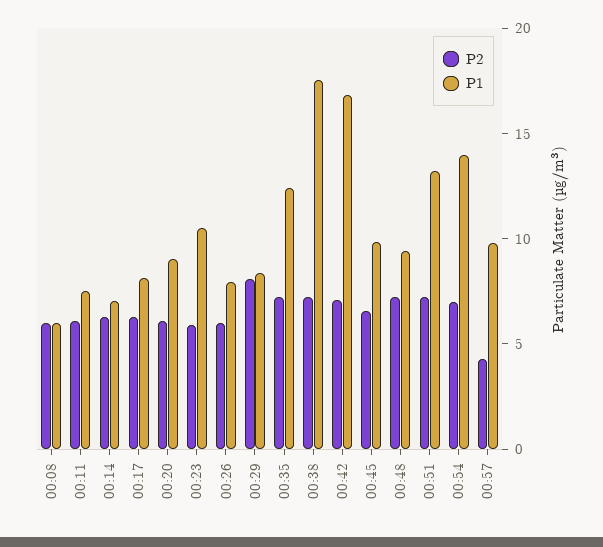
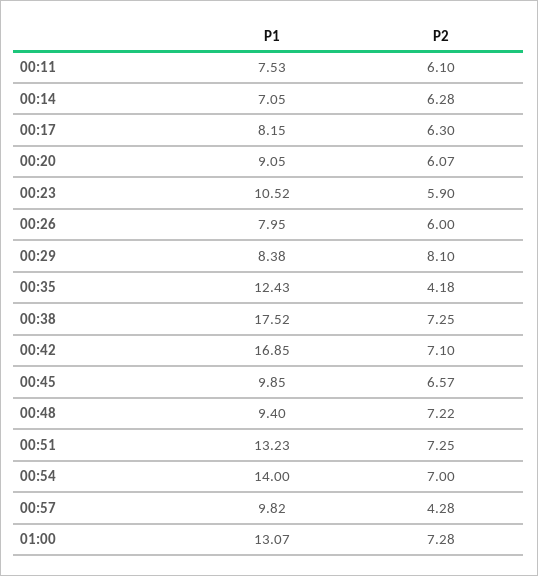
P2, 00:08: 6 -> none
P1, 00:08: 6 -> none
P2, 00:35: 7 -> 4.18
P1, 01:00: none -> 13.07
P2, 01:00: none -> 7.28

